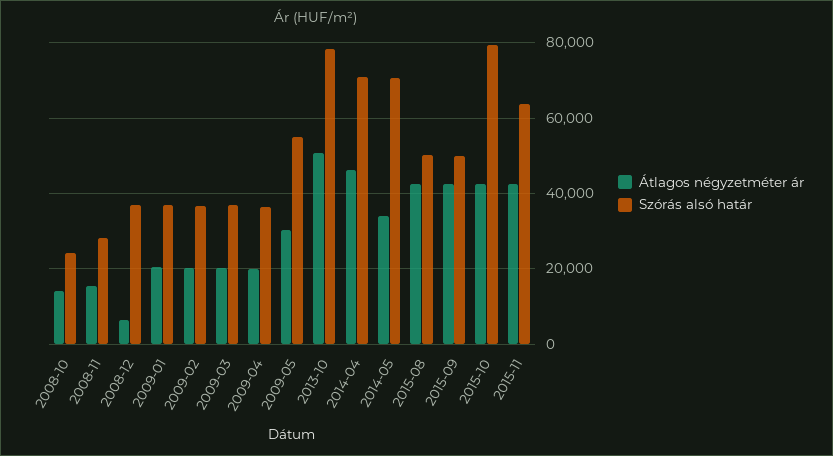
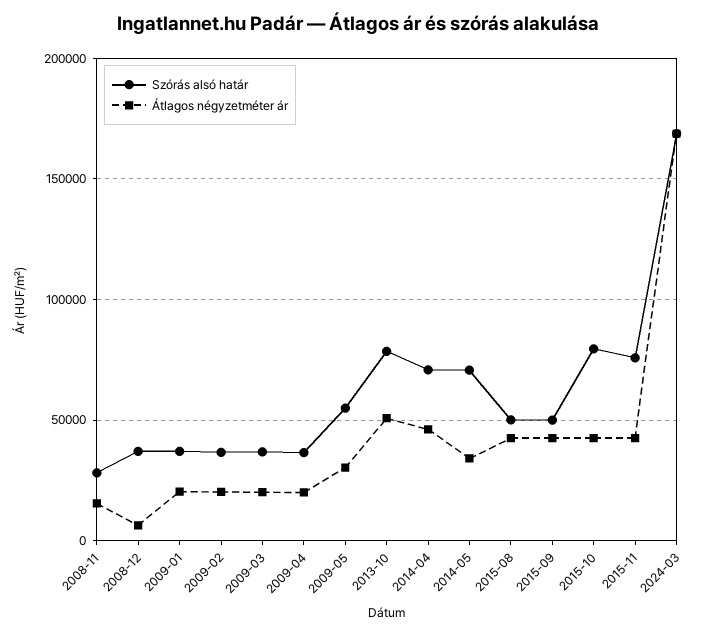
Átlagos négyzetméter ár, 2008-10: 14000 -> none
Szórás alsó határ, 2008-10: 24000 -> none
Szórás alsó határ, 2015-11: 64000 -> 75000
Szórás alsó határ, 2024-03: none -> 170000
Átlagos négyzetméter ár, 2024-03: none -> 170000

